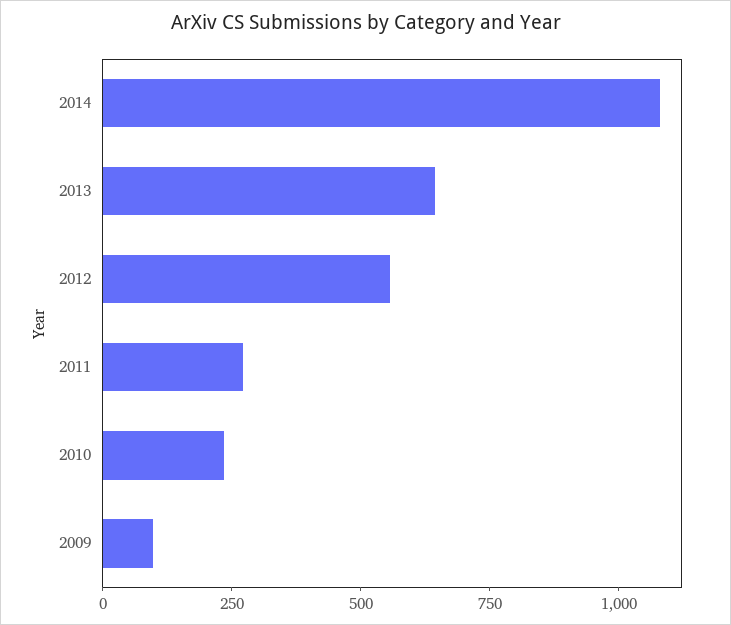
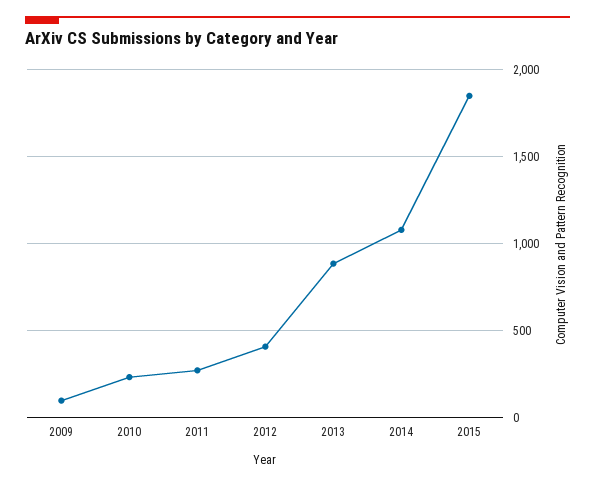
2013: 650 -> 900
2012: 550 -> 400
2015: none -> 1850

